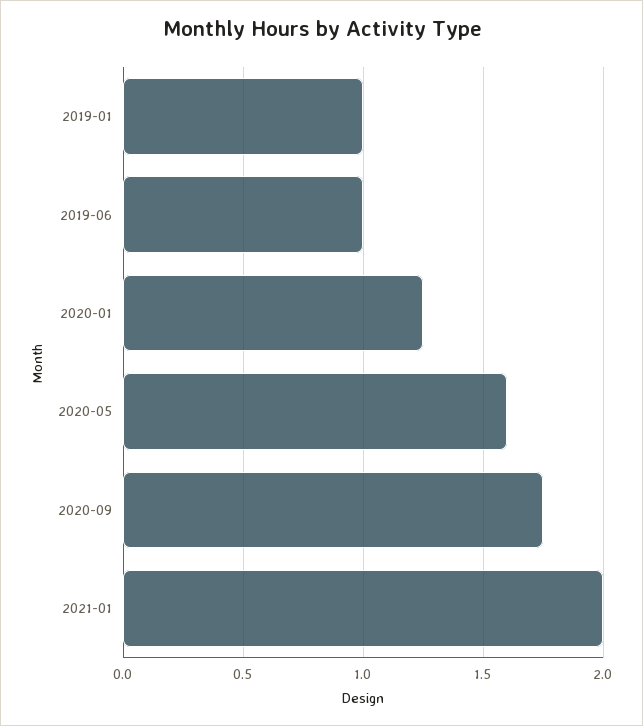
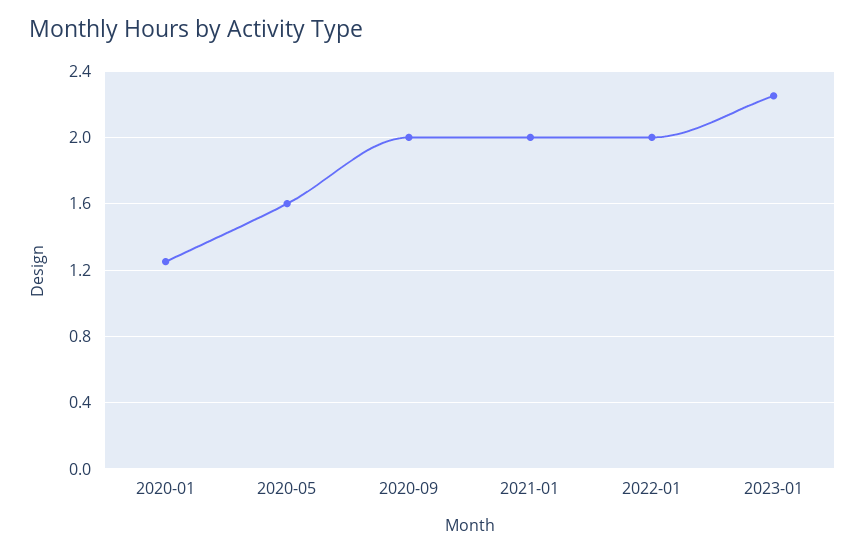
2019-01: 1 -> none
2019-06: 1 -> none
2020-09: 1.75 -> 2
2022-01: none -> 2
2023-01: none -> 2.25

